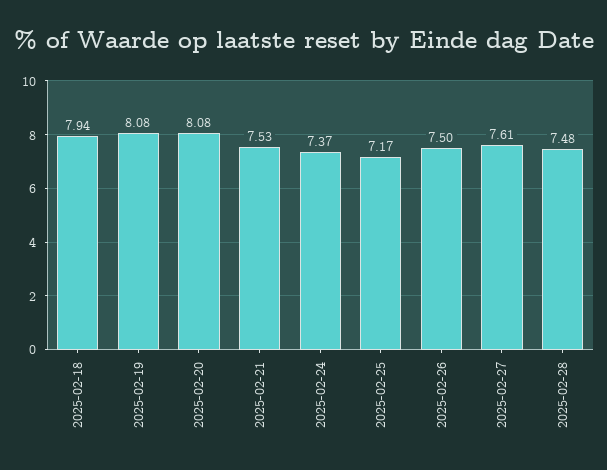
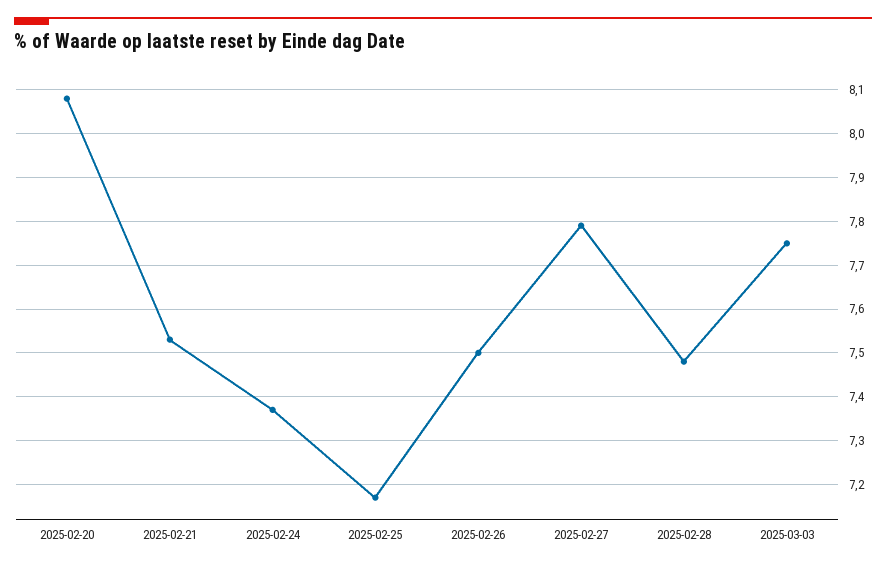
2025-02-18: 7.94 -> none
2025-02-19: 8.08 -> none
2025-02-27: 7.61 -> 7.8
2025-03-03: none -> 7.75

